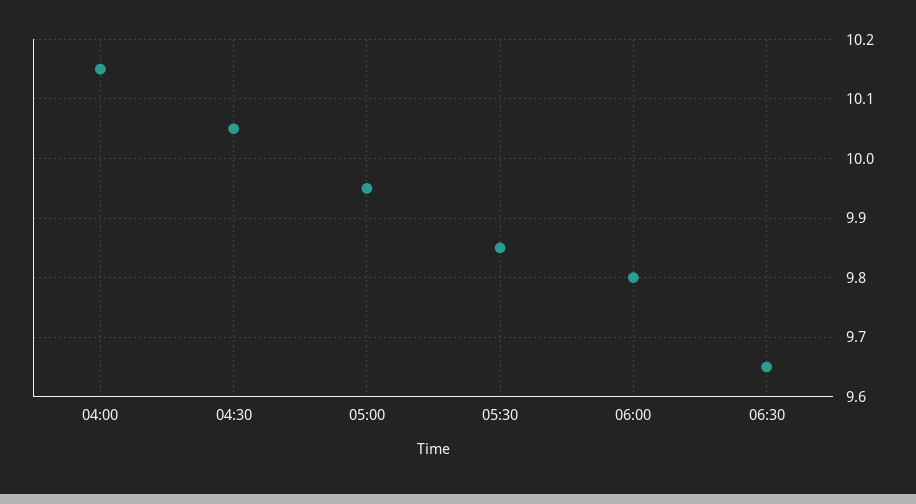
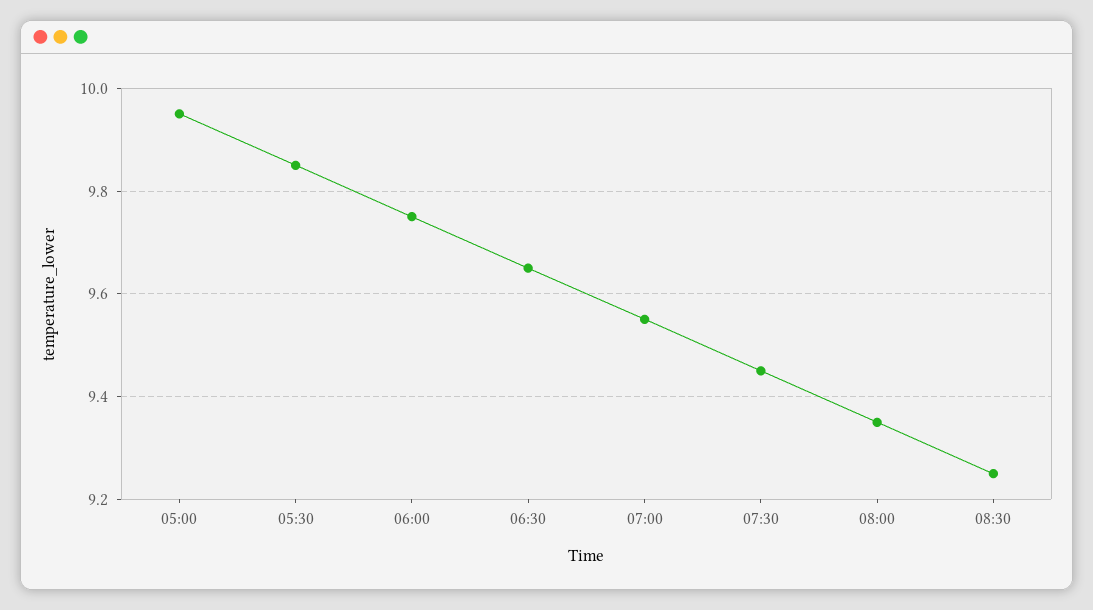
04:00: 10.15 -> none
04:30: 10.05 -> none
06:00: 9.8 -> 9.75
07:00: none -> 9.55
07:30: none -> 9.45
08:00: none -> 9.35
08:30: none -> 9.25

